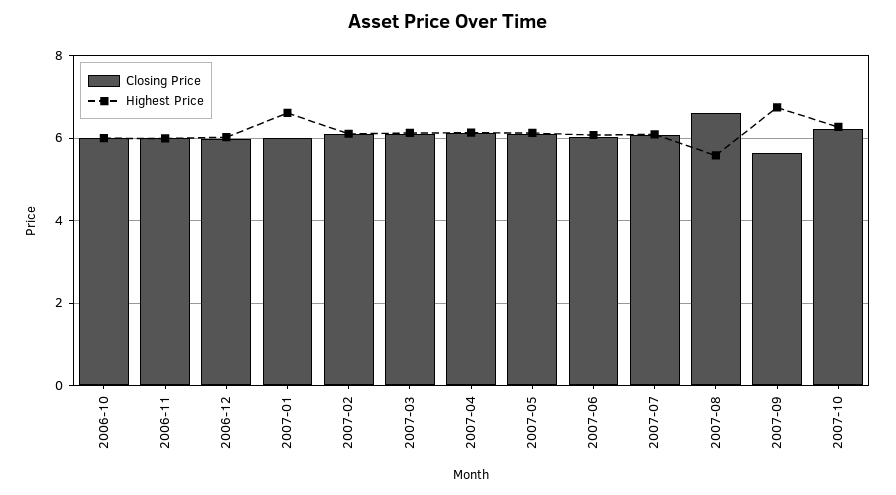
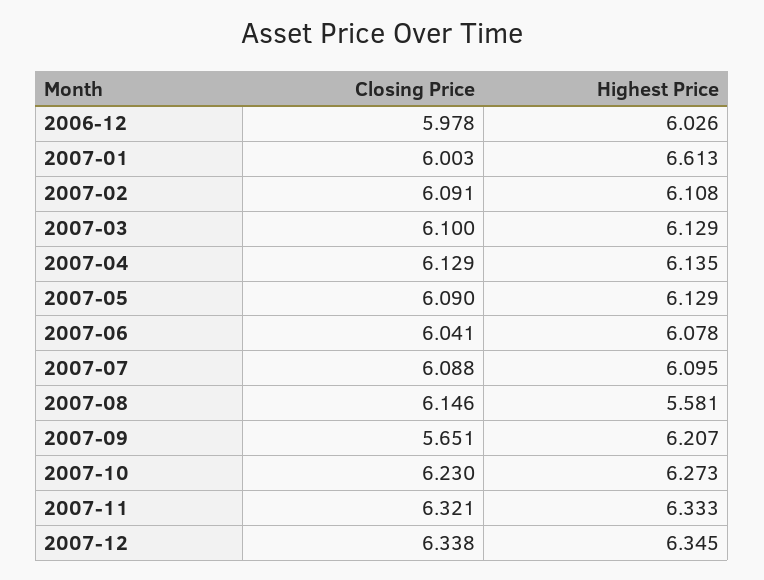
Closing Price, 2006-10: 6 -> none
Highest Price, 2006-10: 6 -> none
Closing Price, 2006-11: 6 -> none
Highest Price, 2006-11: 6 -> none
Closing Price, 2007-08: 6.6 -> 6.146
Highest Price, 2007-09: 6.8 -> 6.207
Closing Price, 2007-11: none -> 6.321
Highest Price, 2007-11: none -> 6.333
Closing Price, 2007-12: none -> 6.338
Highest Price, 2007-12: none -> 6.345

